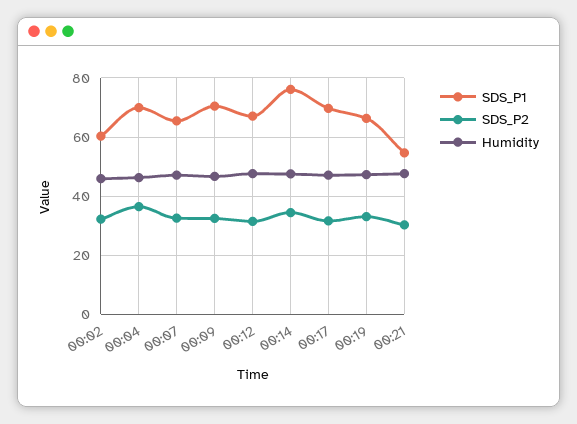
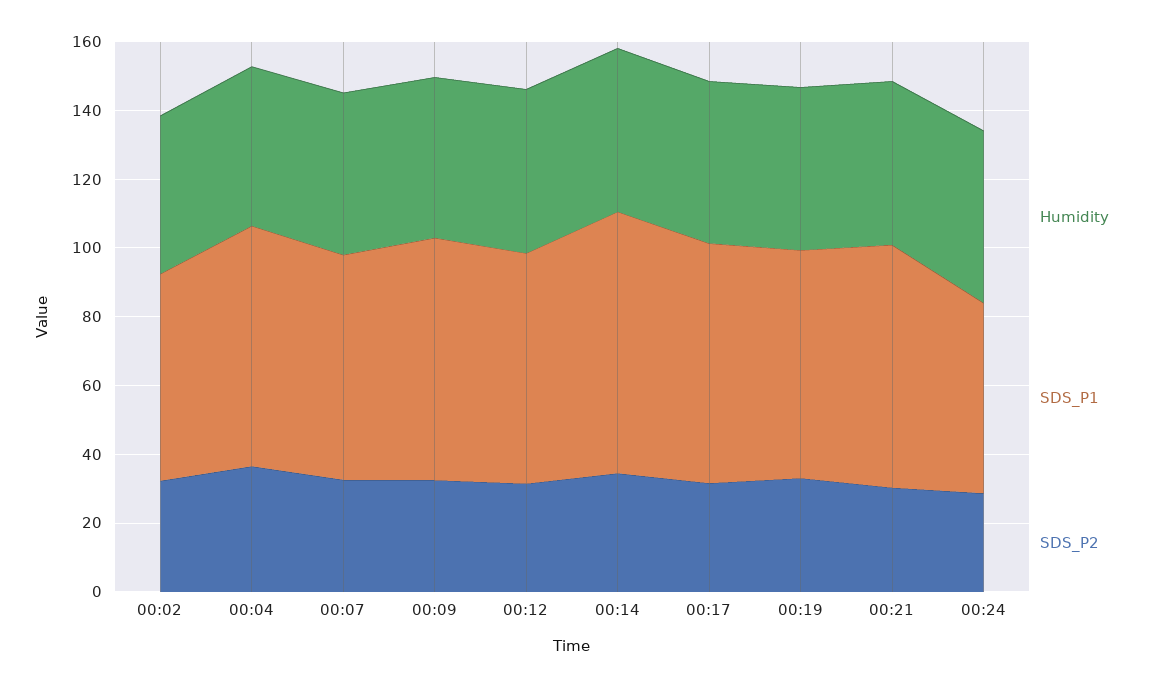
SDS_P1, 00:21: 55 -> 70
Humidity, 00:24: none -> 50
SDS_P1, 00:24: none -> 55
SDS_P2, 00:24: none -> 30

